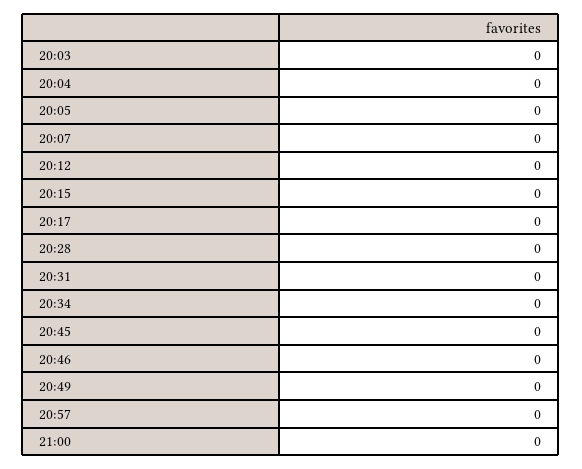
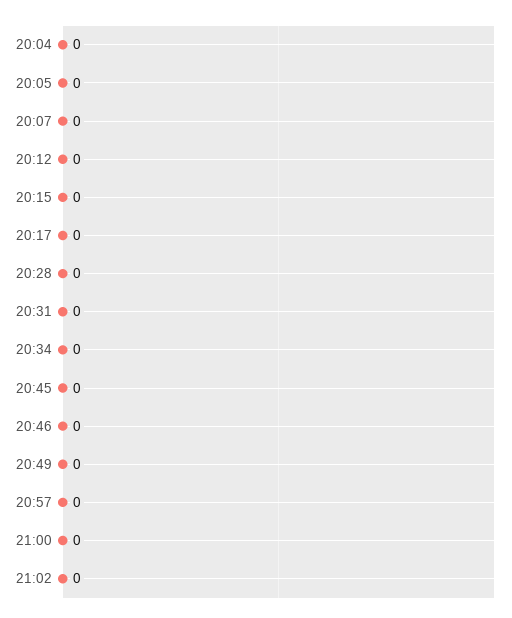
20:03: 0 -> none
21:02: none -> 0

